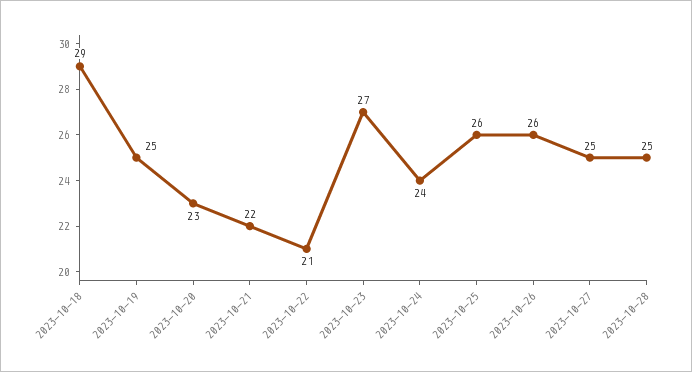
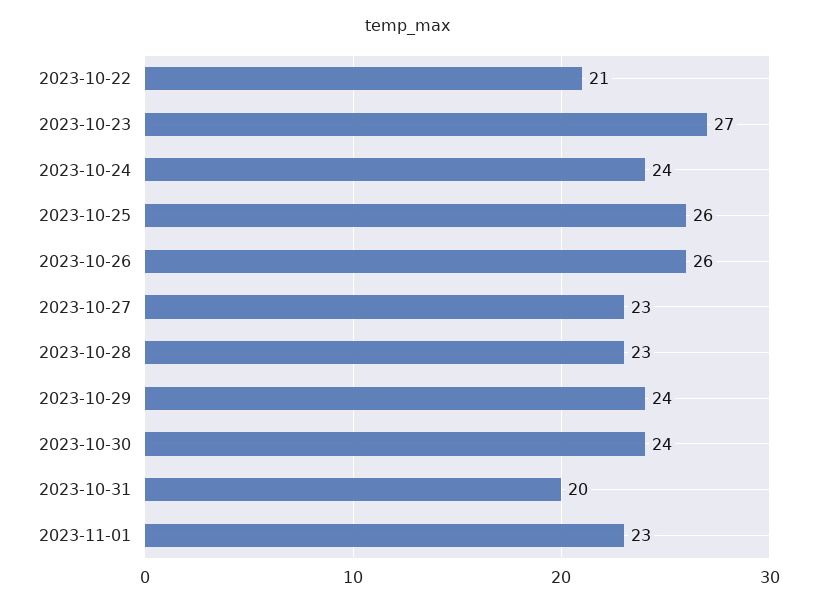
2023-10-18: 29 -> none
2023-10-19: 25 -> none
2023-10-20: 23 -> none
2023-10-21: 22 -> none
2023-10-27: 25 -> 23
2023-10-28: 25 -> 23
2023-10-29: none -> 24
2023-10-30: none -> 24
2023-10-31: none -> 20
2023-11-01: none -> 23

